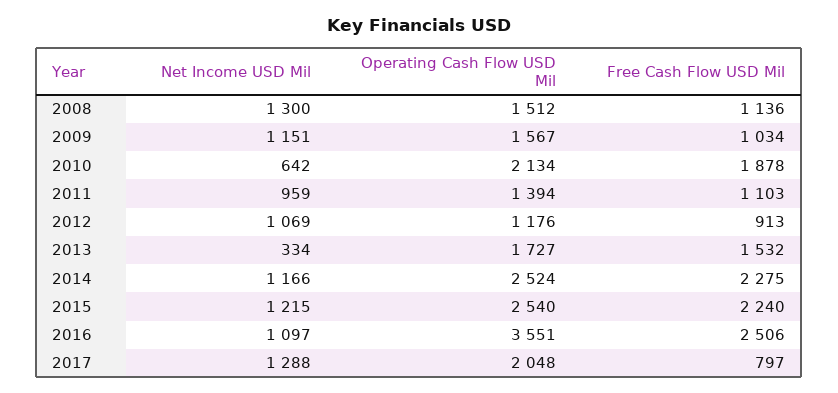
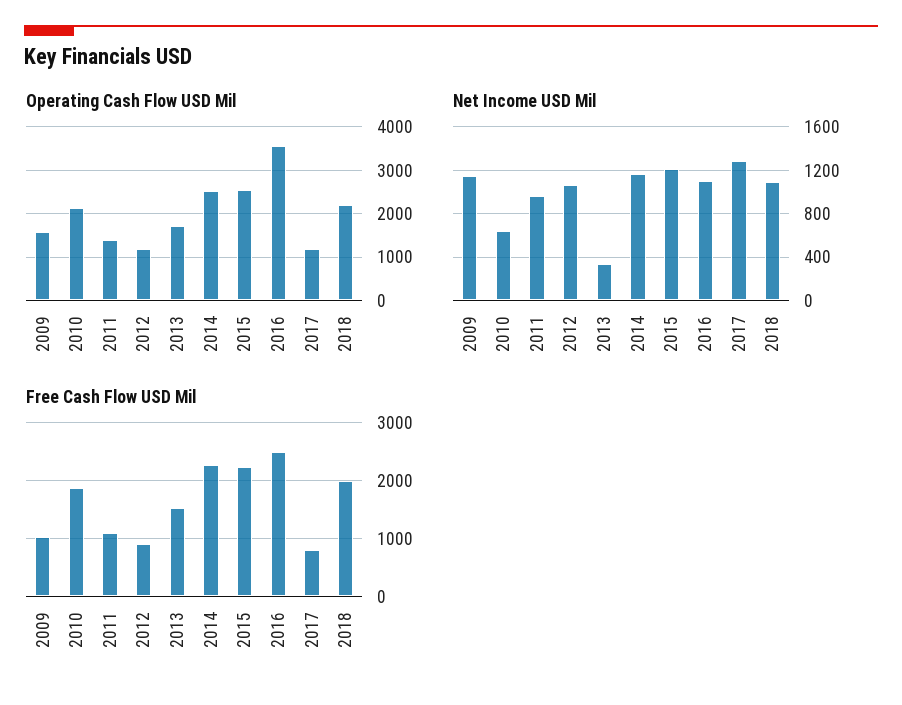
Net Income USD Mil, 2008: 1300 -> none
Operating Cash Flow USD Mil, 2008: 1512 -> none
Free Cash Flow USD Mil, 2008: 1136 -> none
Operating Cash Flow USD Mil, 2017: 2048 -> 1200
Operating Cash Flow USD Mil, 2018: none -> 2200
Net Income USD Mil, 2018: none -> 1100
Free Cash Flow USD Mil, 2018: none -> 2000

